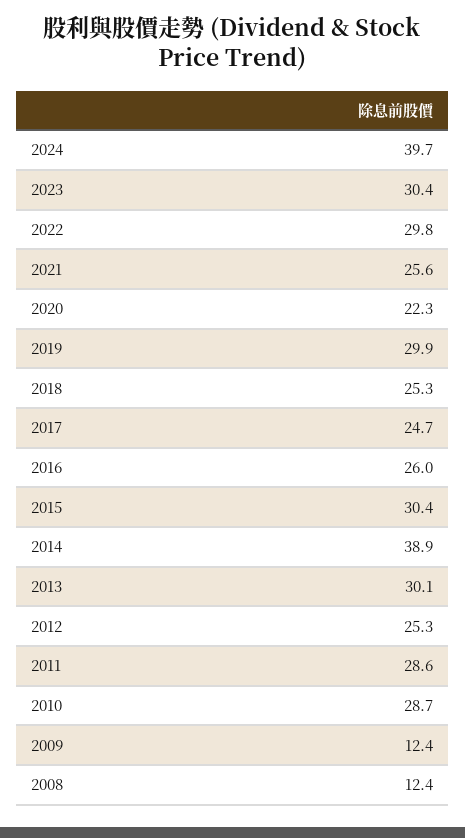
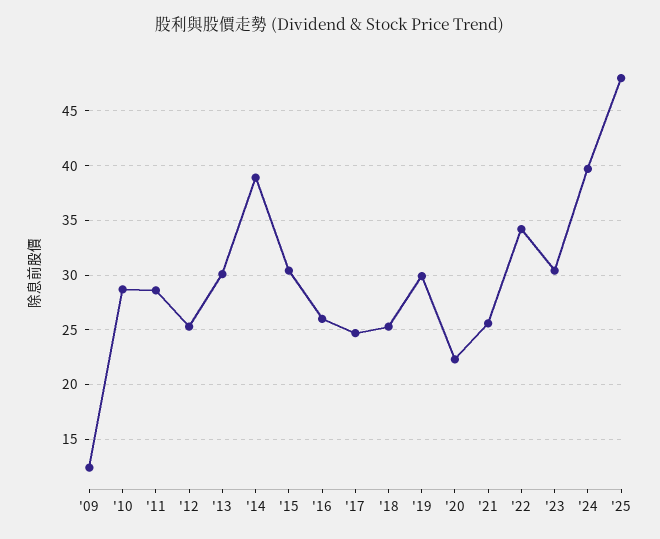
2022: 29.8 -> 34
2008: 12.4 -> none
'25: none -> 48

